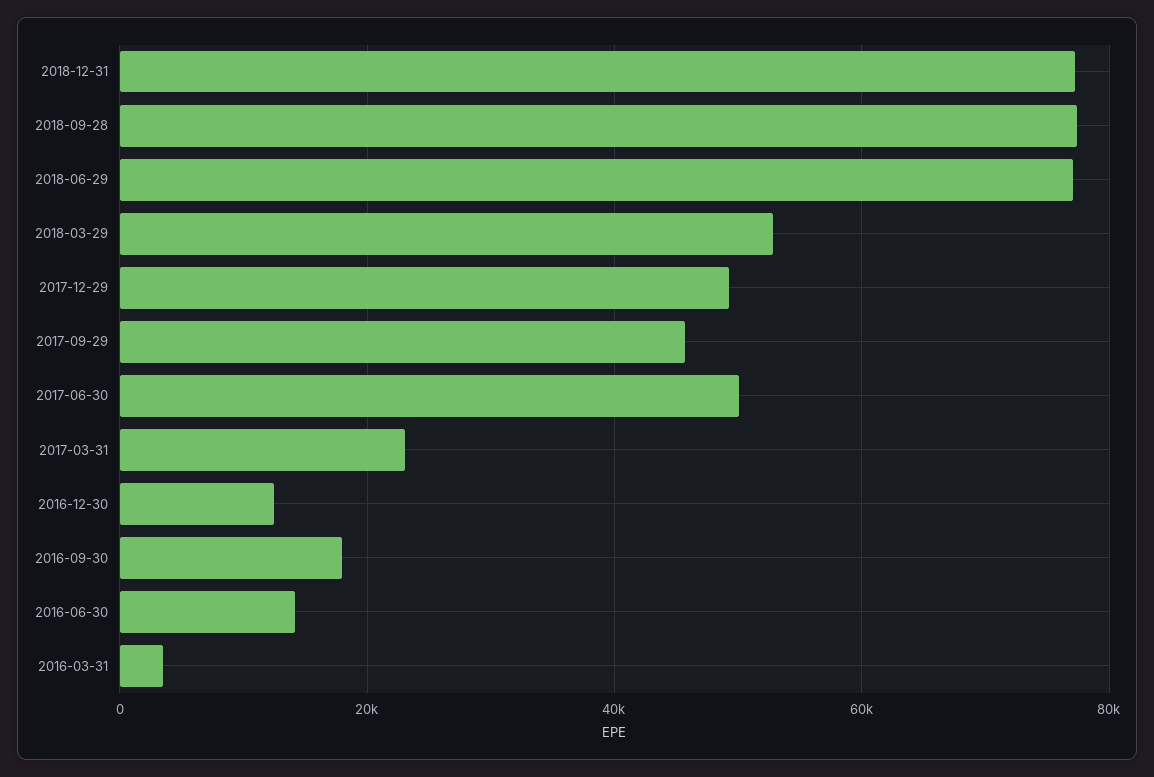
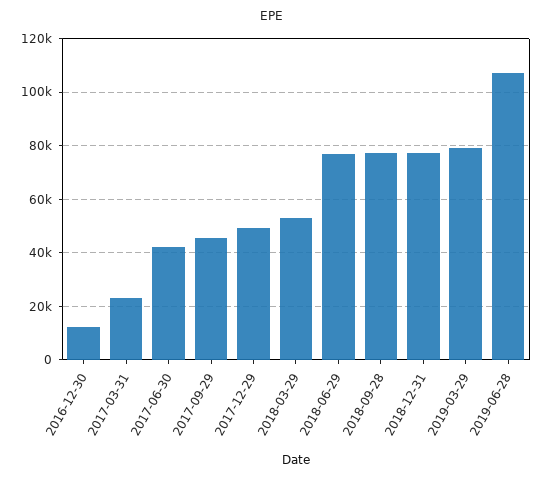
2017-06-30: 50000 -> 42500
2016-09-30: 18000 -> none
2016-06-30: 14000 -> none
2016-03-31: 4000 -> none
2019-03-29: none -> 80000
2019-06-28: none -> 107500

